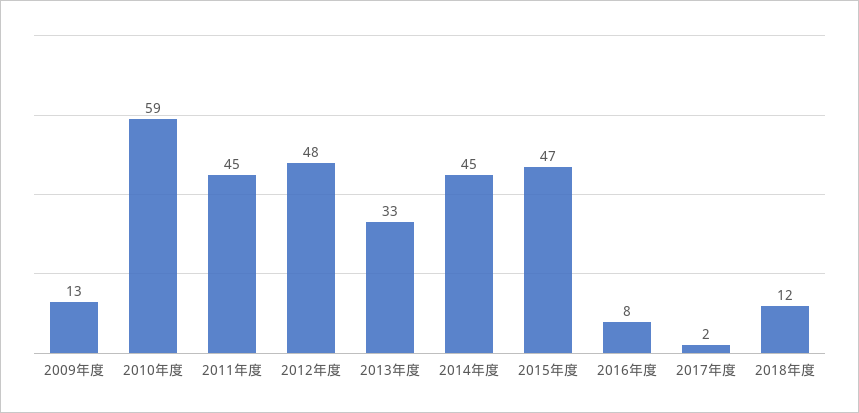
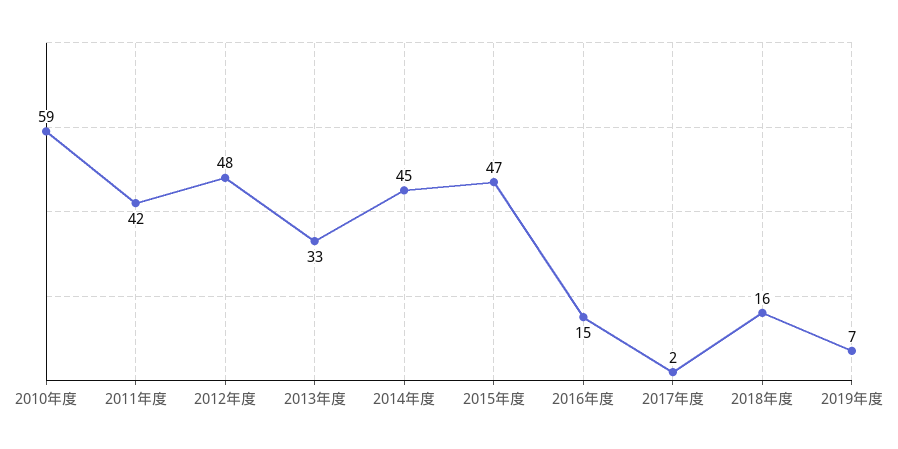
2009年度: 13 -> none
2011年度: 45 -> 42
2016年度: 8 -> 15
2018年度: 12 -> 16
2019年度: none -> 7

